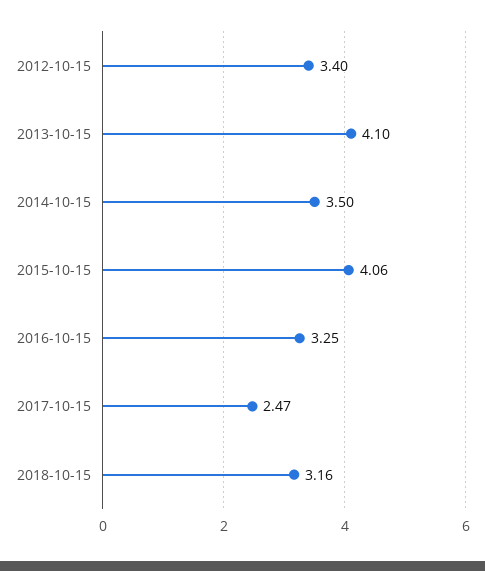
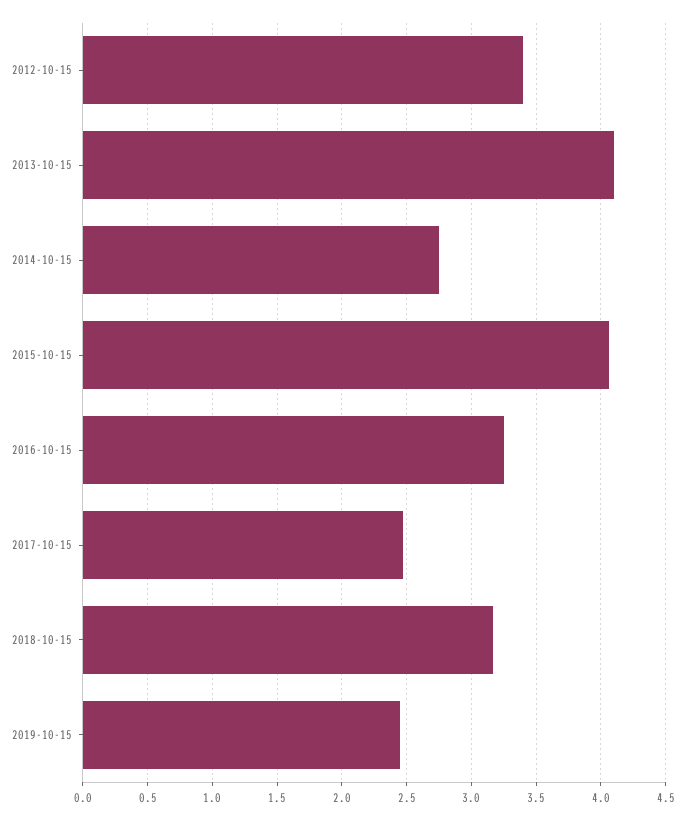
2014-10-15: 3.5 -> 2.75
2019-10-15: none -> 2.45

